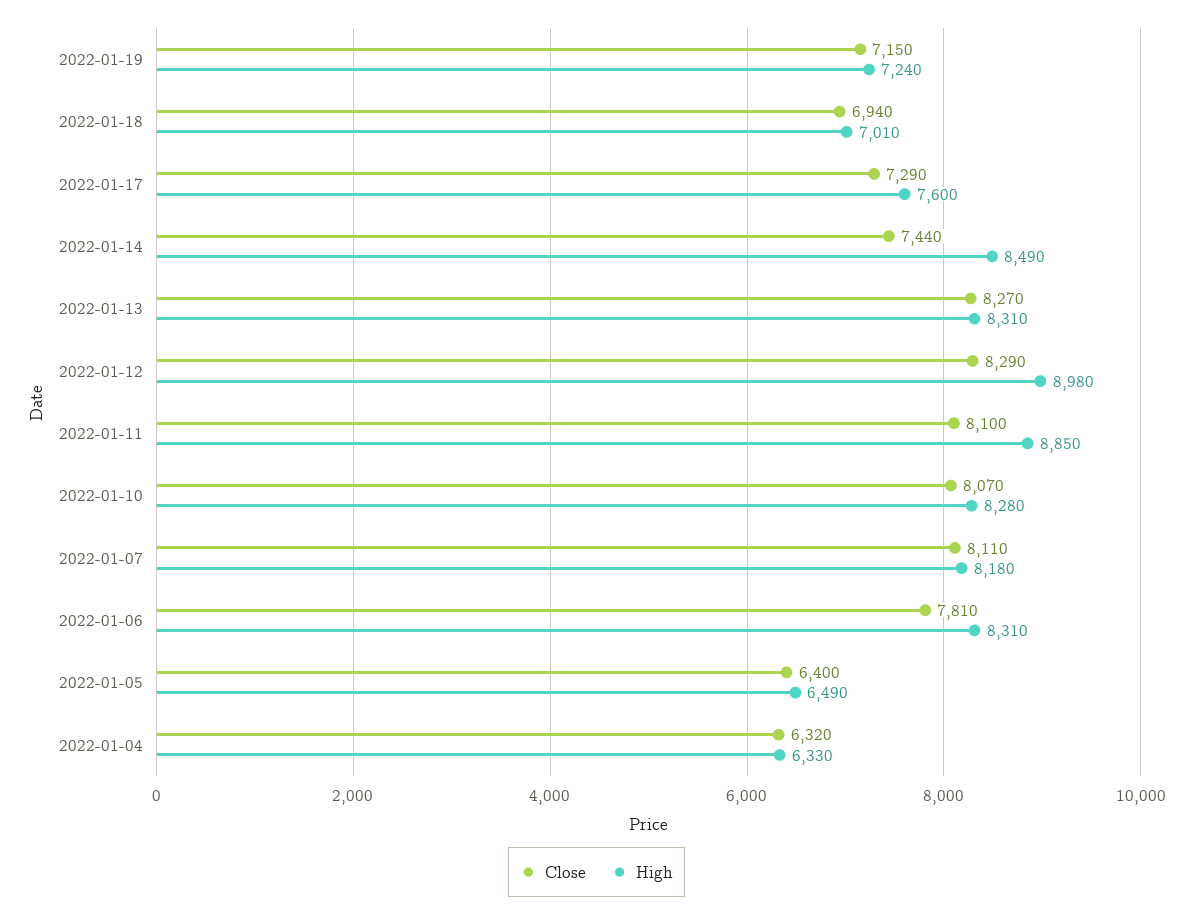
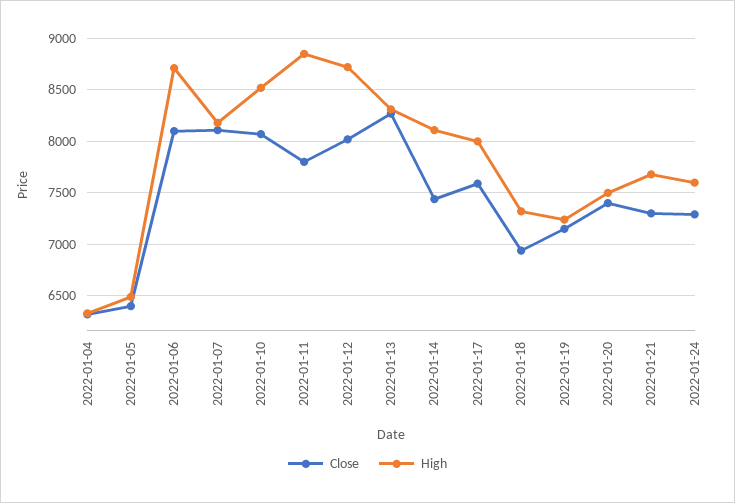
High, 2022-01-18: 7010 -> 7300
Close, 2022-01-17: 7290 -> 7600
High, 2022-01-17: 7600 -> 8000
High, 2022-01-14: 8490 -> 8100
Close, 2022-01-12: 8290 -> 8000
High, 2022-01-12: 8980 -> 8700
Close, 2022-01-11: 8100 -> 7800
High, 2022-01-10: 8280 -> 8500
Close, 2022-01-06: 7810 -> 8100
High, 2022-01-06: 8310 -> 8700
Close, 2022-01-20: none -> 7400
High, 2022-01-20: none -> 7500
Close, 2022-01-21: none -> 7300
High, 2022-01-21: none -> 7700
Close, 2022-01-24: none -> 7300
High, 2022-01-24: none -> 7600

